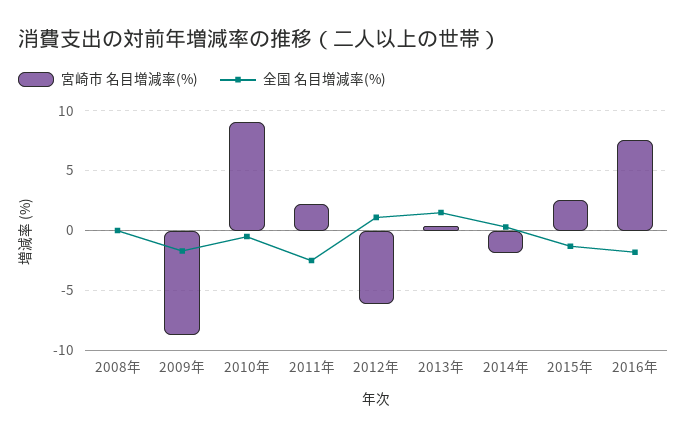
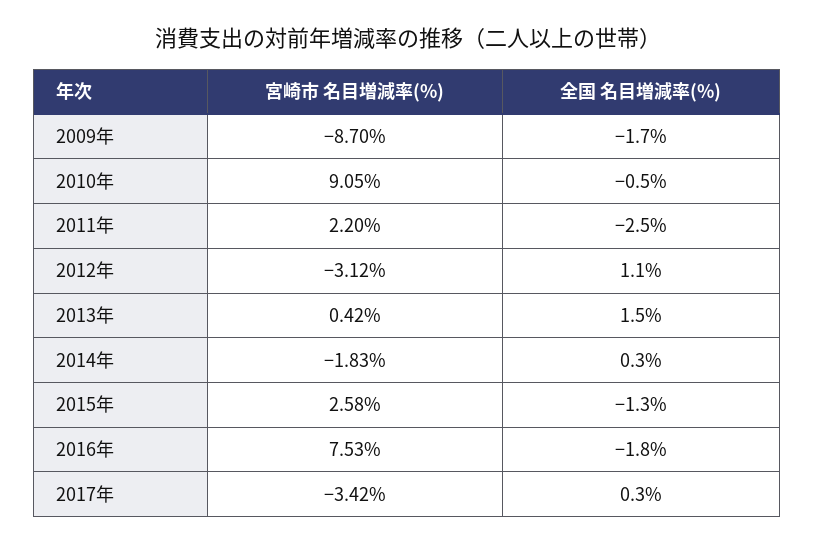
宮崎市 名目増減率(%), 2008年: 0 -> none
全国 名目増減率(%), 2008年: 0 -> none
宮崎市 名目増減率(%), 2012年: -6 -> -3.12
宮崎市 名目増減率(%), 2017年: none -> -3.42
全国 名目増減率(%), 2017年: none -> 0.3

